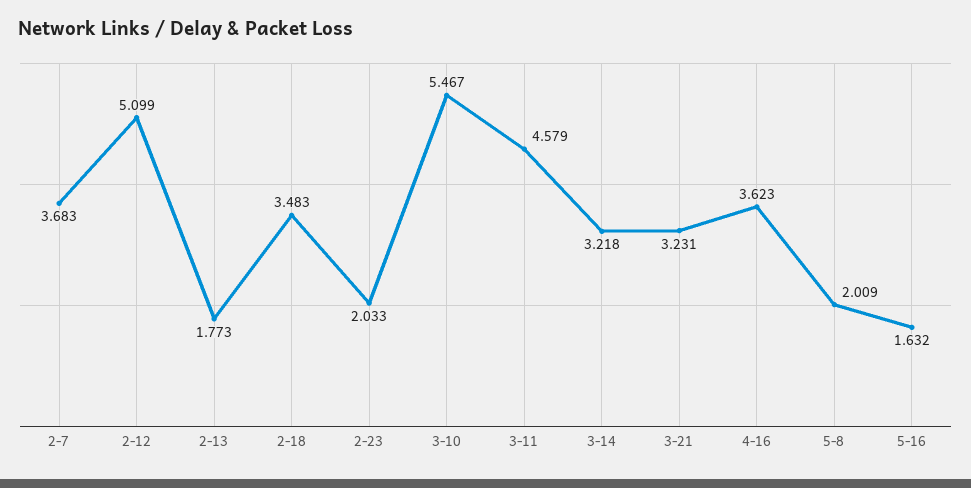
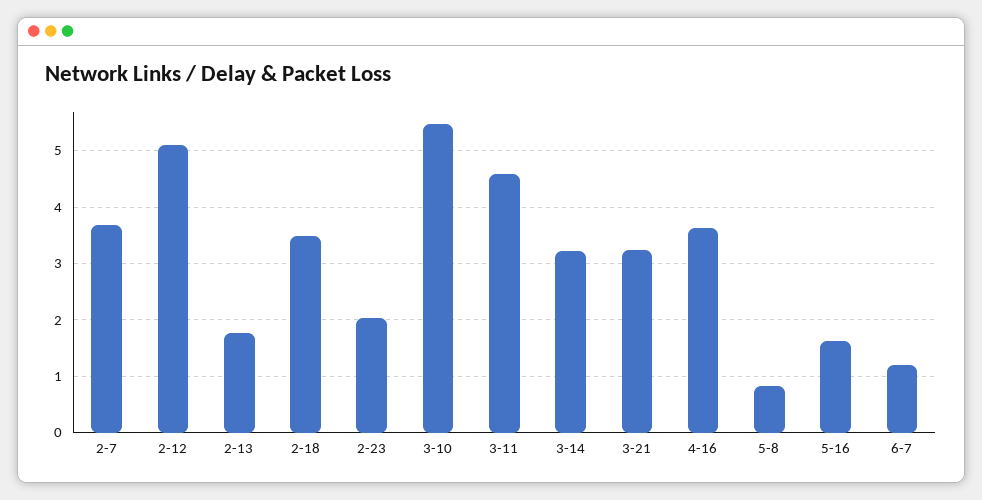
5-8: 2.009 -> 0.8
6-7: none -> 1.2

